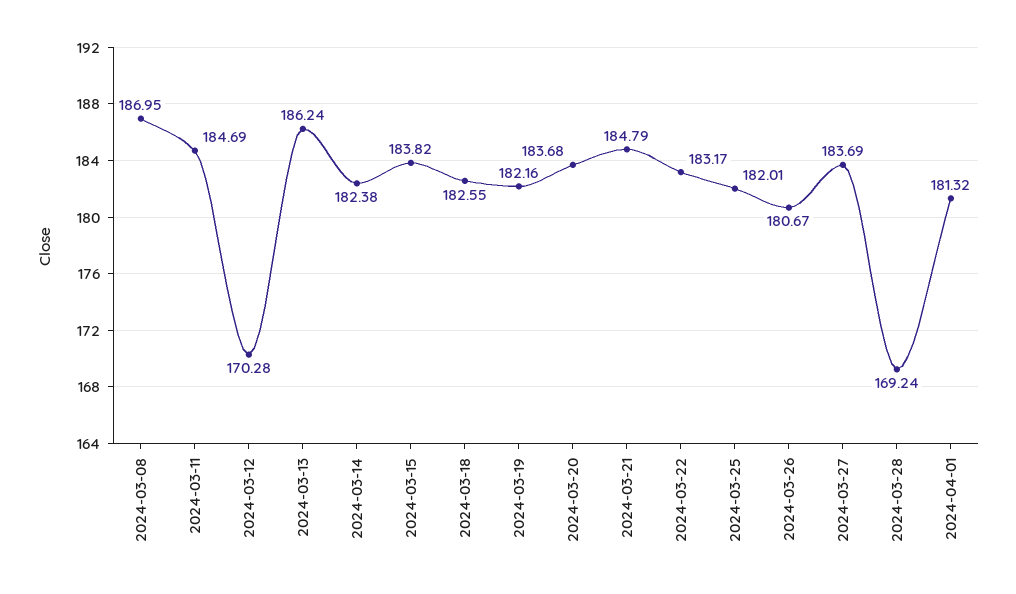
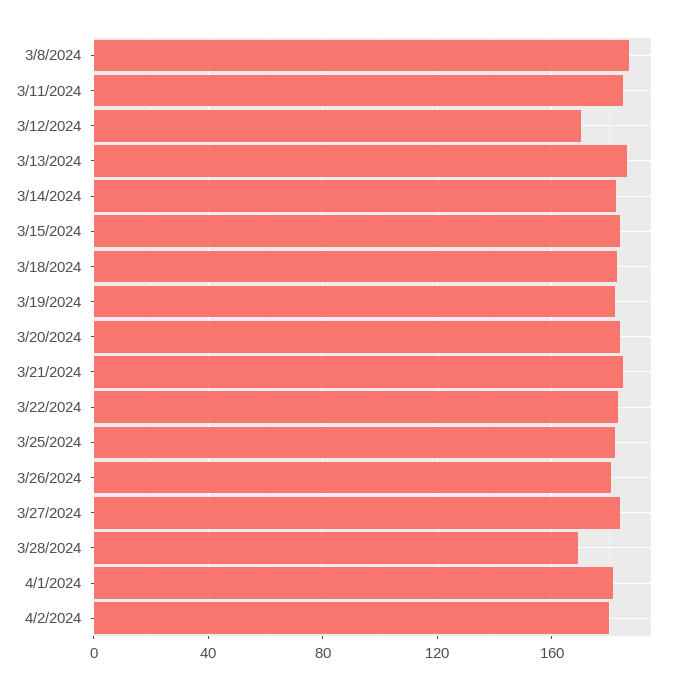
4/2/2024: none -> 180

